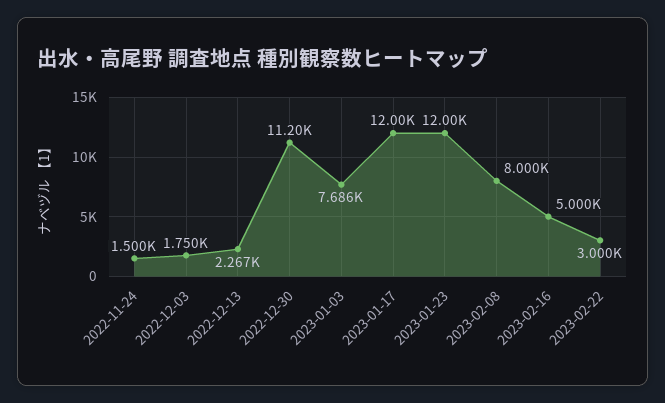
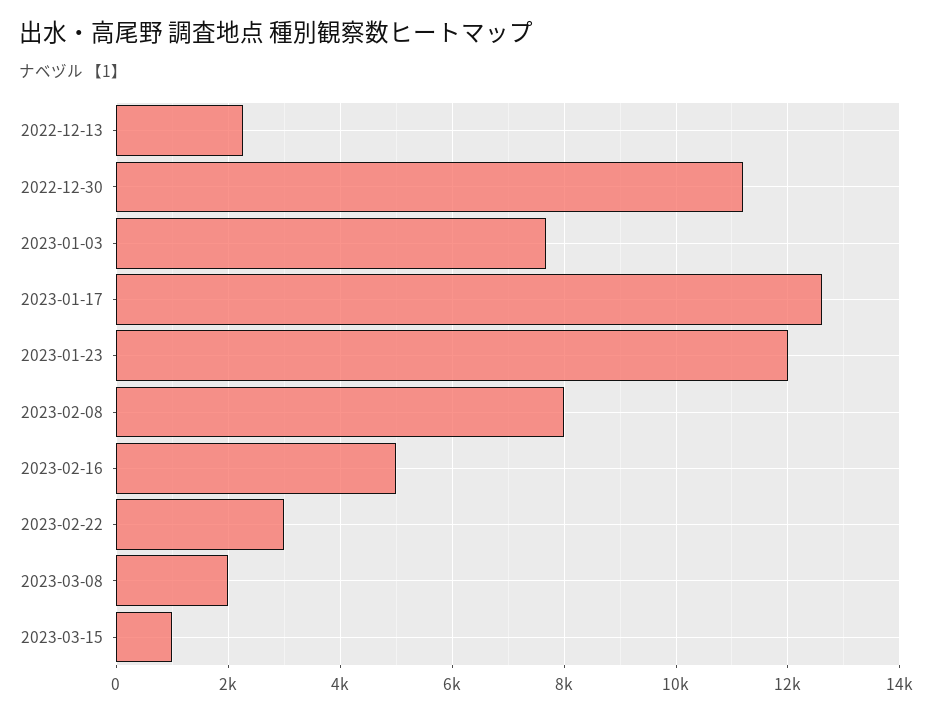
2022-11-24: 1500 -> none
2022-12-03: 1750 -> none
2023-01-17: 12000 -> 12600
2023-03-08: none -> 2000
2023-03-15: none -> 1000

